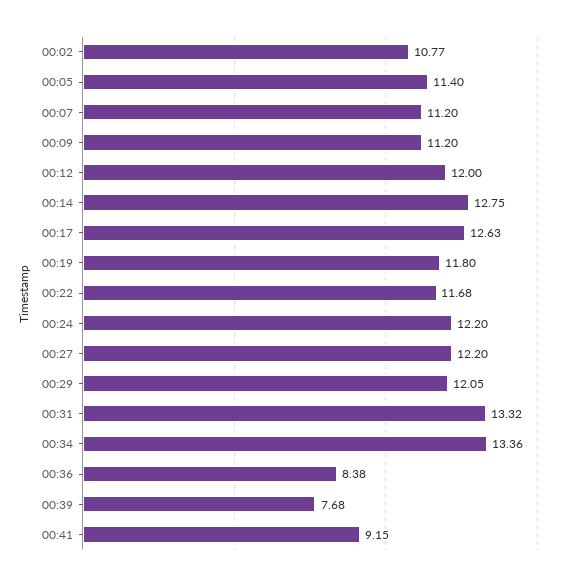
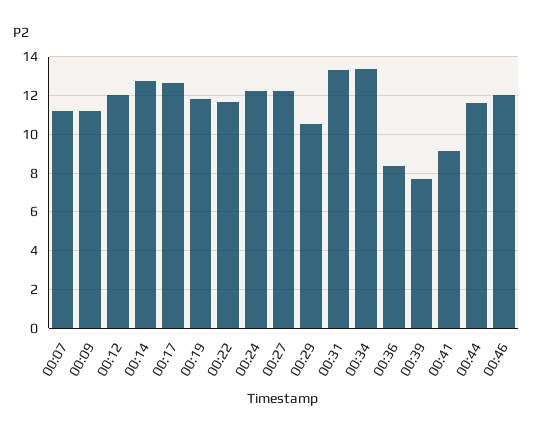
00:02: 10.77 -> none
00:05: 11.4 -> none
00:29: 12.05 -> 10.5
00:44: none -> 11.5
00:46: none -> 12

